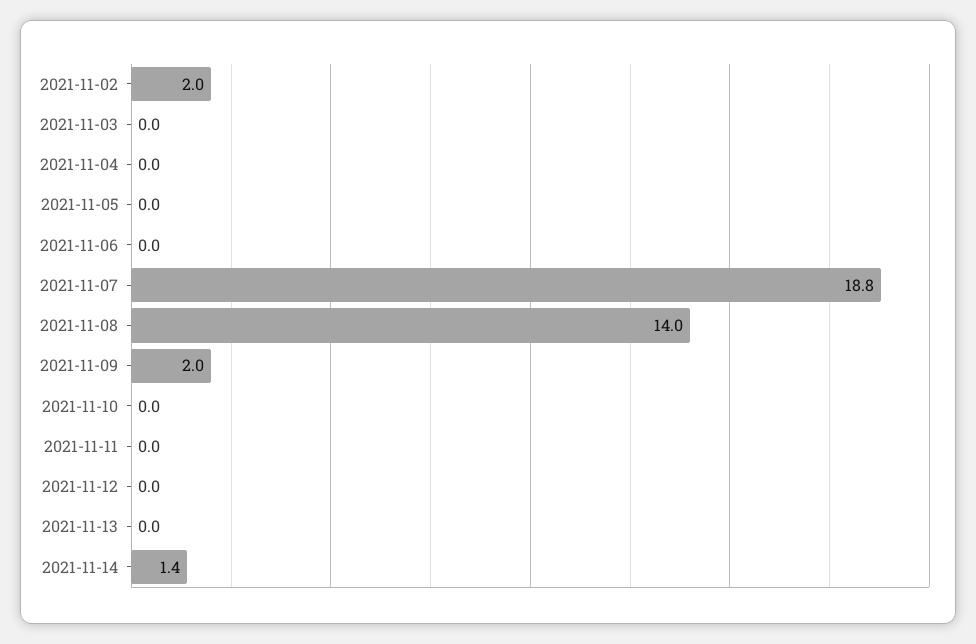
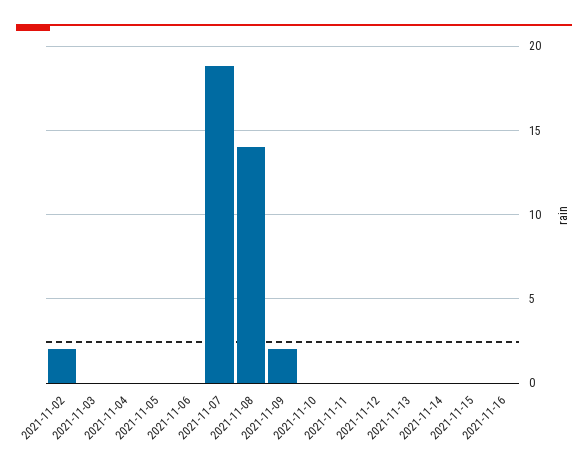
2021-11-14: 1.4 -> 0
2021-11-15: none -> 0
2021-11-16: none -> 0

